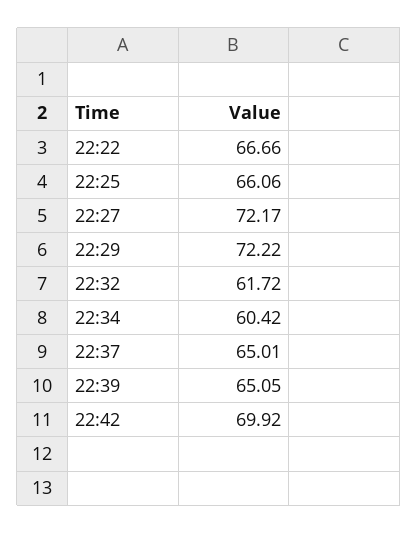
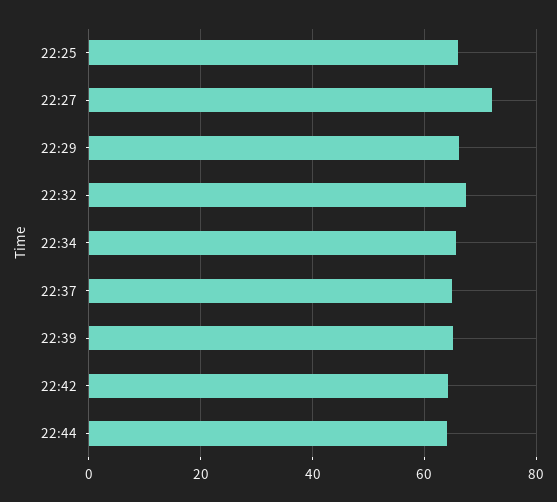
22:22: 66.66 -> none
22:29: 72.22 -> 66
22:32: 61.72 -> 68
22:34: 60.42 -> 66
22:42: 69.92 -> 64
22:44: none -> 64

